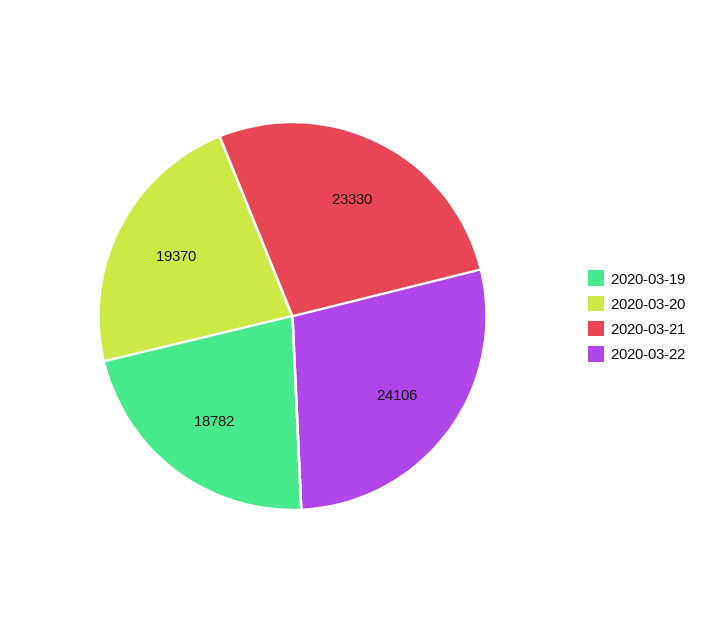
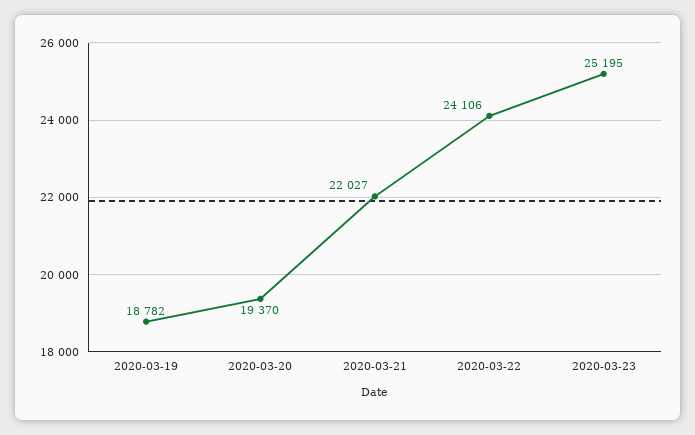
2020-03-21: 23330 -> 22027
2020-03-23: none -> 25195

